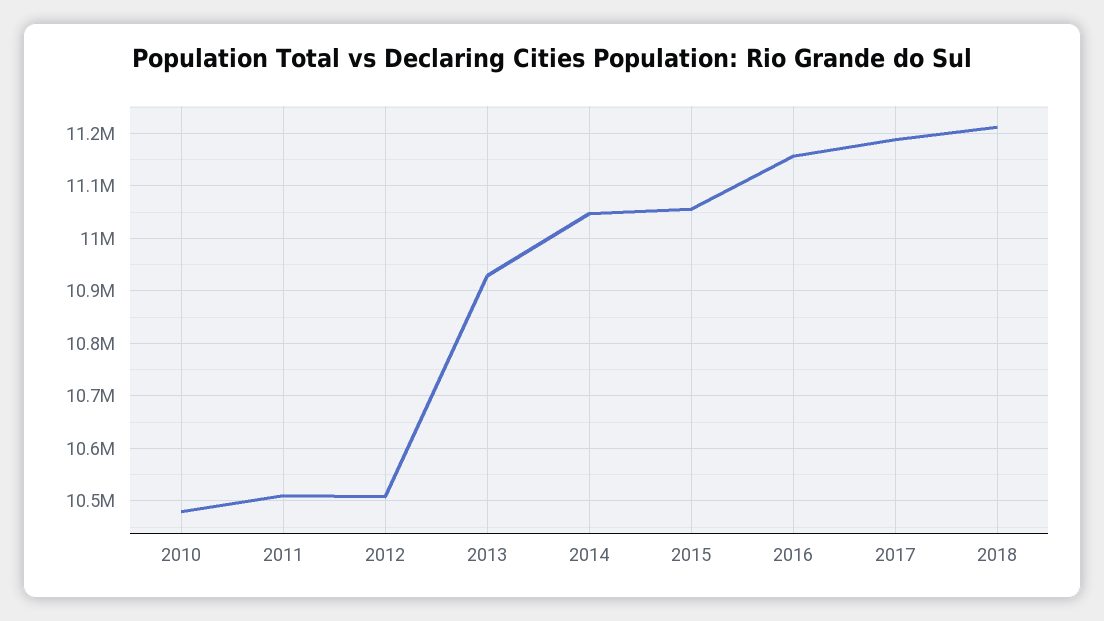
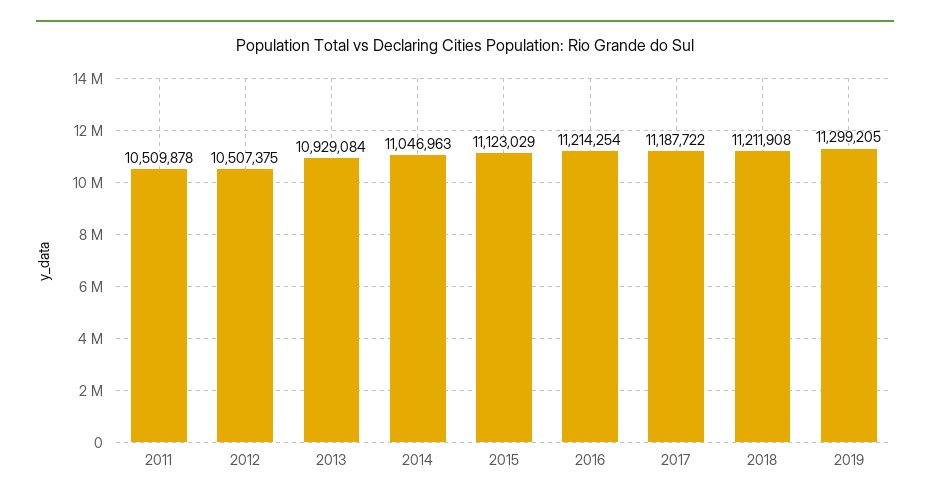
2010: 10480000 -> none
2015: 11060000 -> 11123029
2016: 11160000 -> 11214254
2019: none -> 11299205

